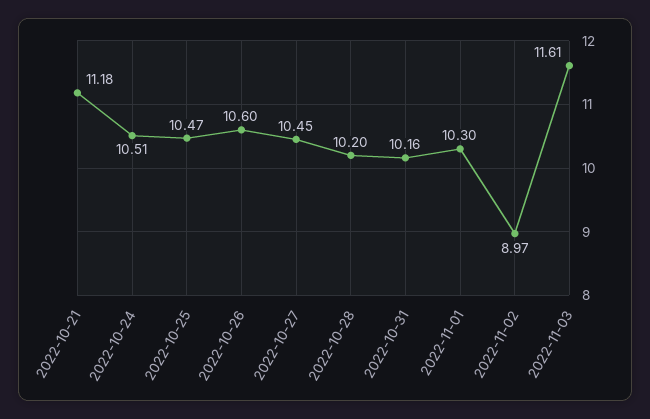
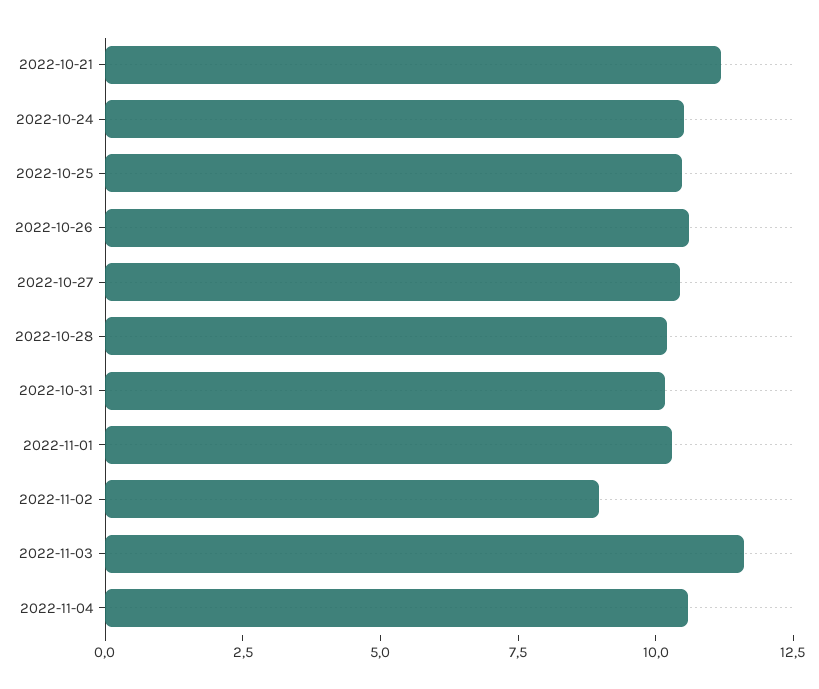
2022-11-04: none -> 10.5

